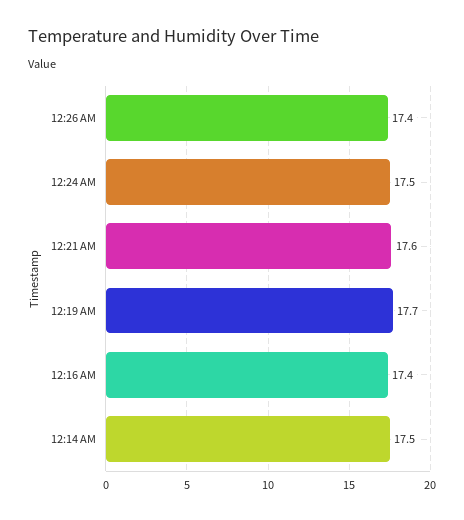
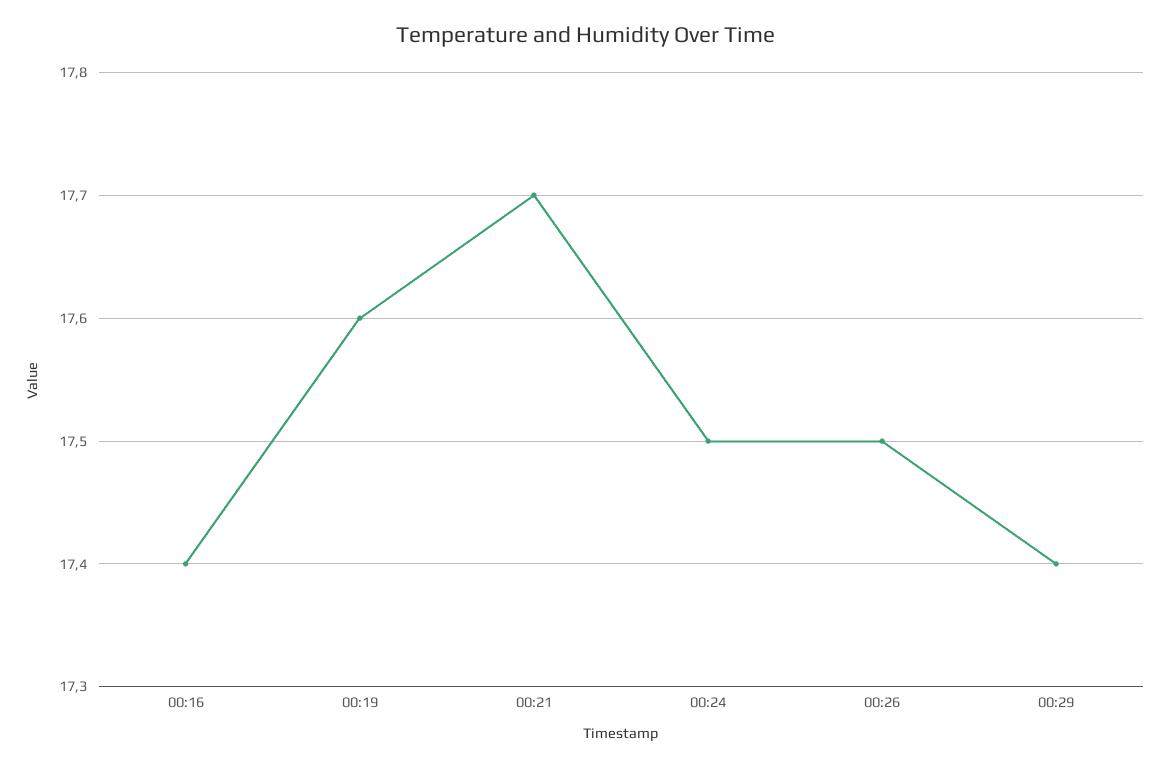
12:26 AM: 17.4 -> 17.5
12:21 AM: 17.6 -> 17.7
12:19 AM: 17.7 -> 17.6
12:14 AM: 17.5 -> none
00:29: none -> 17.4

